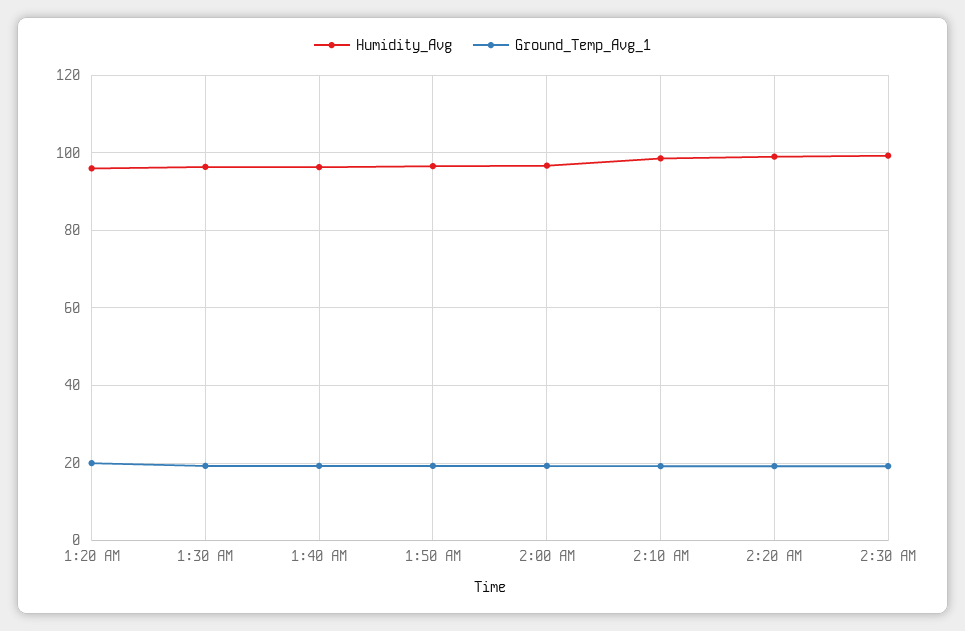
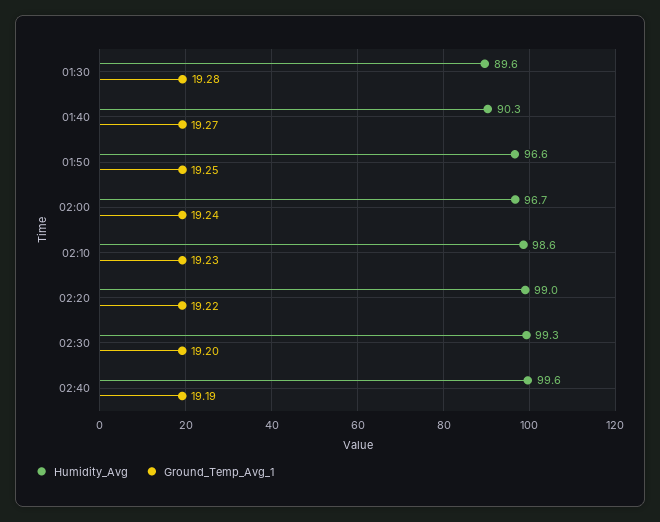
Humidity_Avg, 1:20 AM: 96 -> none
Ground_Temp_Avg_1, 1:20 AM: 20 -> none
Humidity_Avg, 1:30 AM: 96 -> 89.6
Humidity_Avg, 1:40 AM: 96 -> 90.3
Humidity_Avg, 02:40: none -> 99.6
Ground_Temp_Avg_1, 02:40: none -> 19.19

